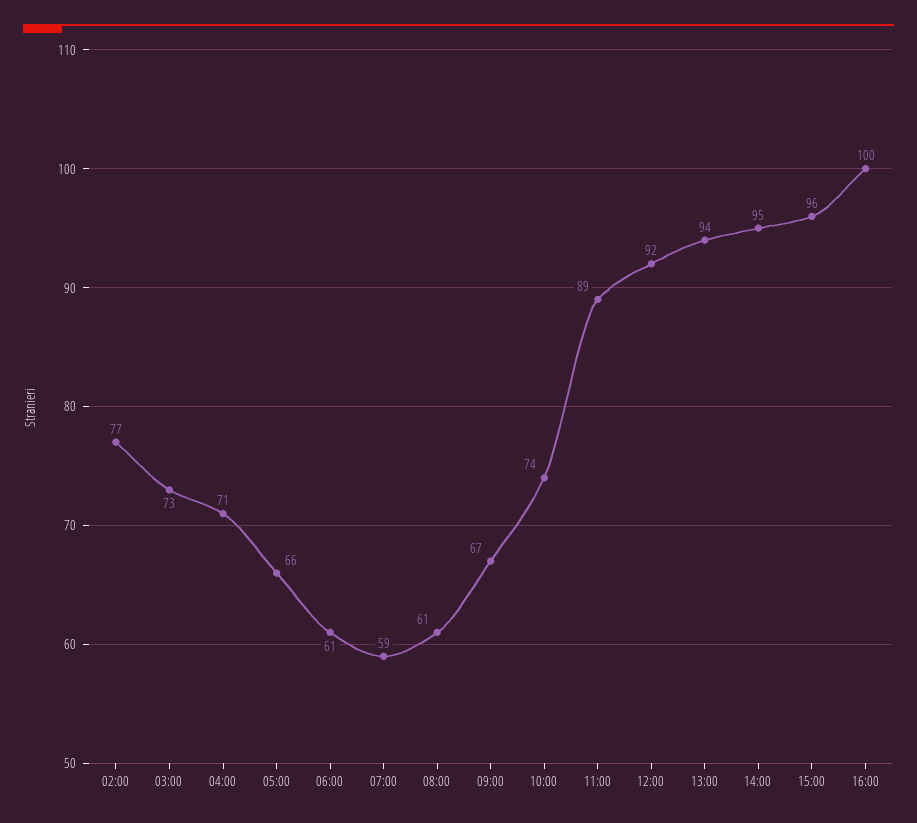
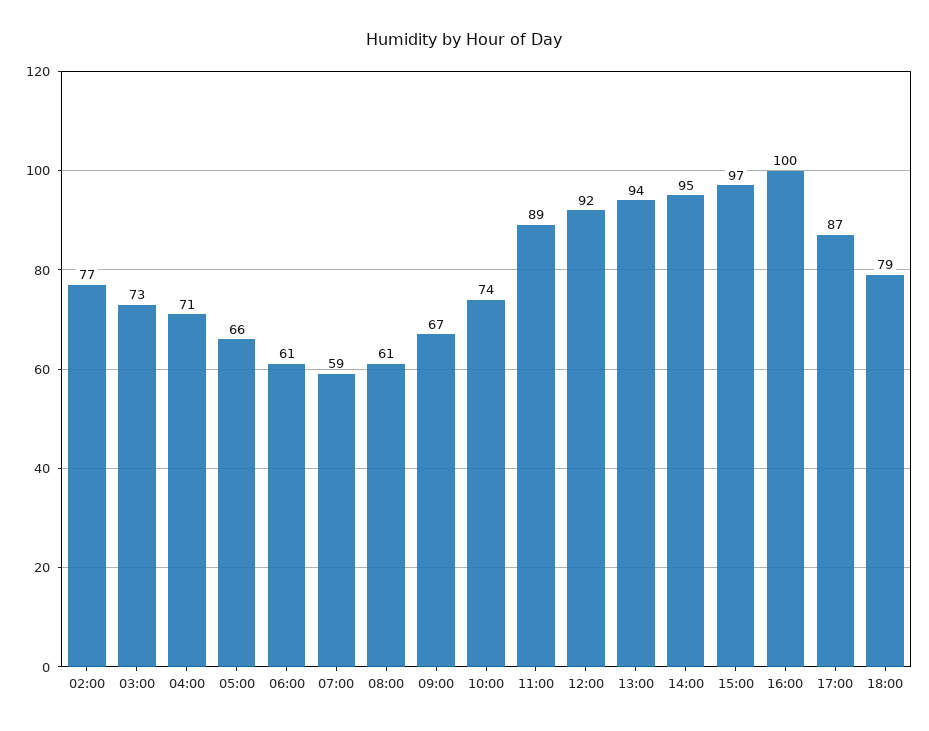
15:00: 96 -> 97
17:00: none -> 87
18:00: none -> 79

